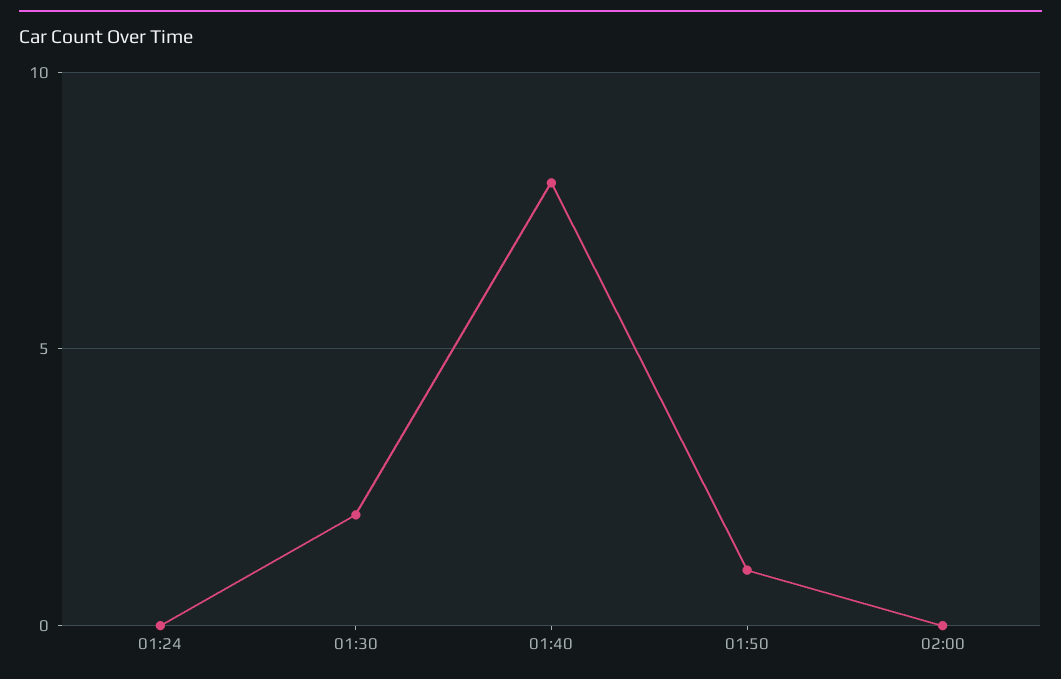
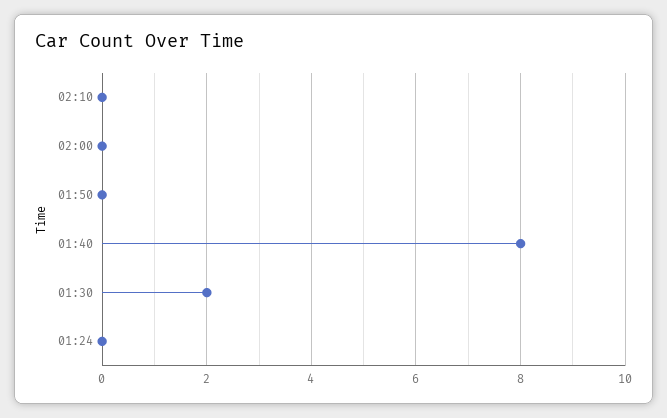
01:50: 1 -> 0
02:10: none -> 0

